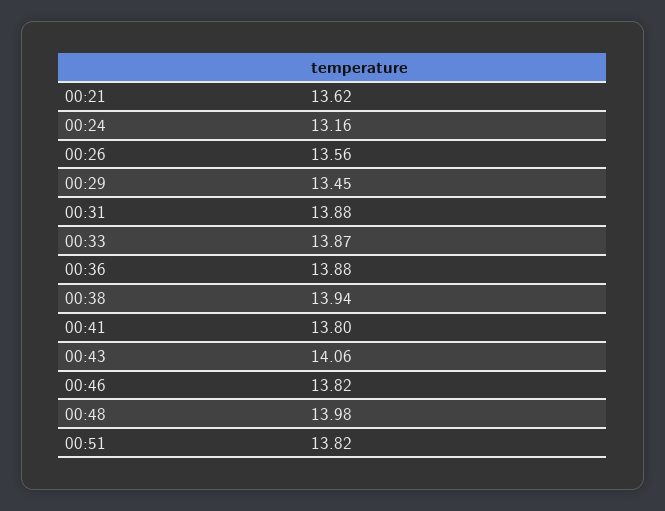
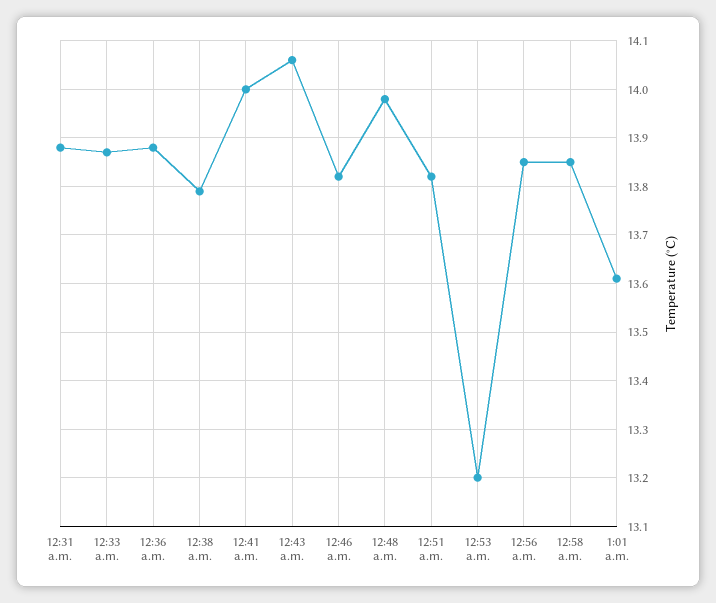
00:21: 13.62 -> none
00:24: 13.16 -> none
00:26: 13.56 -> none
00:29: 13.45 -> none
00:38: 13.94 -> 13.8
00:41: 13.8 -> 14
12:53 a.m.: none -> 13.2
12:56 a.m.: none -> 13.85
12:58 a.m.: none -> 13.85
1:01 a.m.: none -> 13.6

